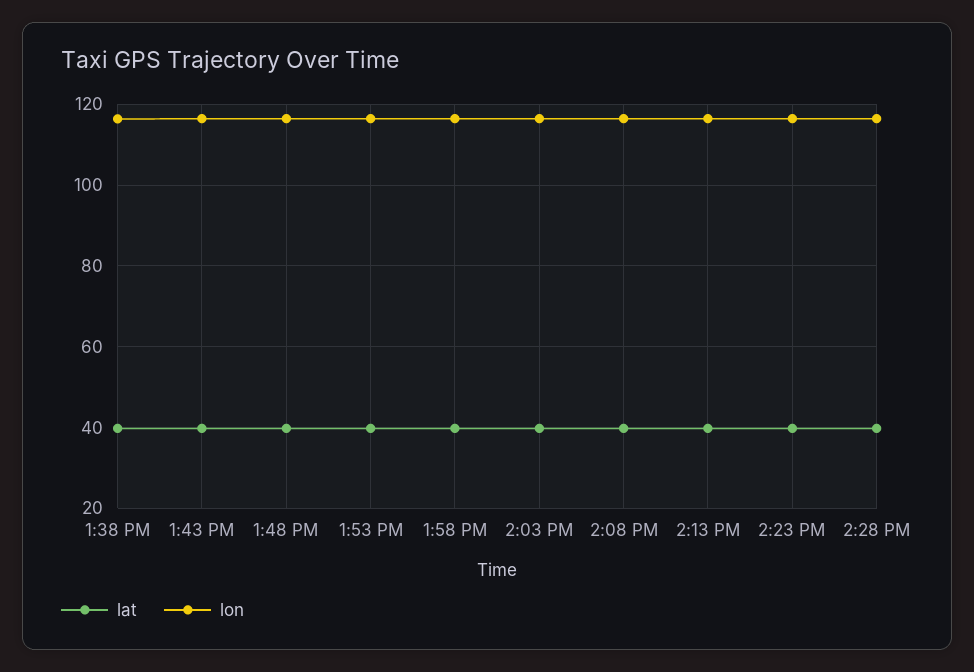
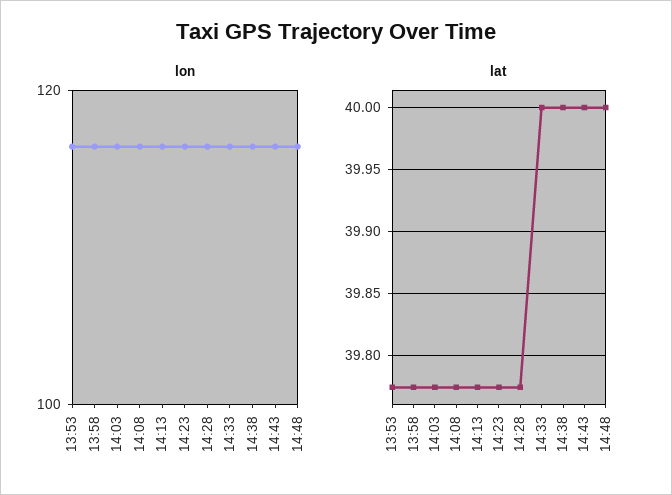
lat, 1:38 PM: 40 -> none
lon, 1:38 PM: 116 -> none
lat, 1:43 PM: 40 -> none
lon, 1:43 PM: 116 -> none
lat, 1:48 PM: 40 -> none
lon, 1:48 PM: 116 -> none
lon, 14:33: none -> 116
lon, 14:38: none -> 116
lon, 14:43: none -> 116
lon, 14:48: none -> 116
lat, 14:33: none -> 40
lat, 14:38: none -> 40
lat, 14:43: none -> 40
lat, 14:48: none -> 40

